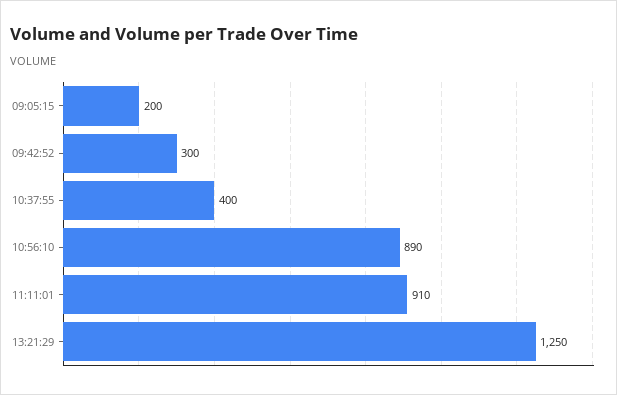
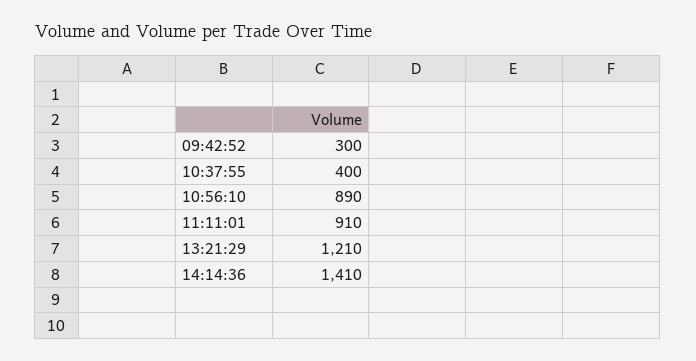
09:05:15: 200 -> none
13:21:29: 1250 -> 1210
14:14:36: none -> 1410

